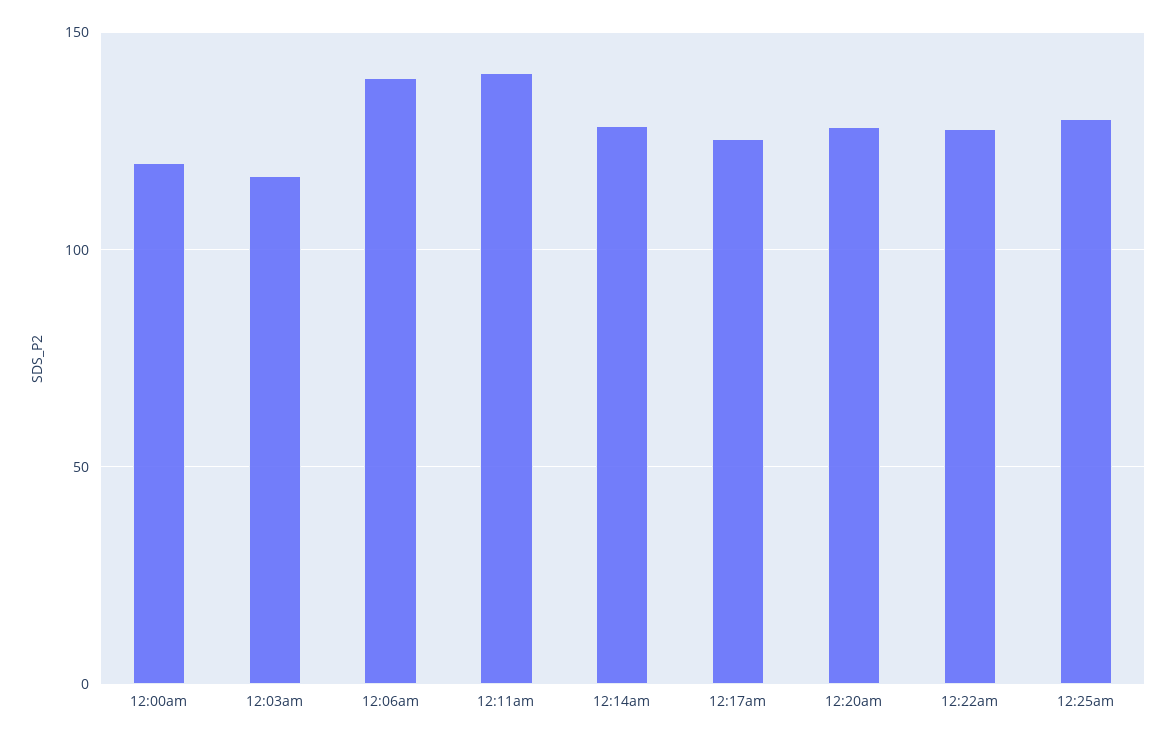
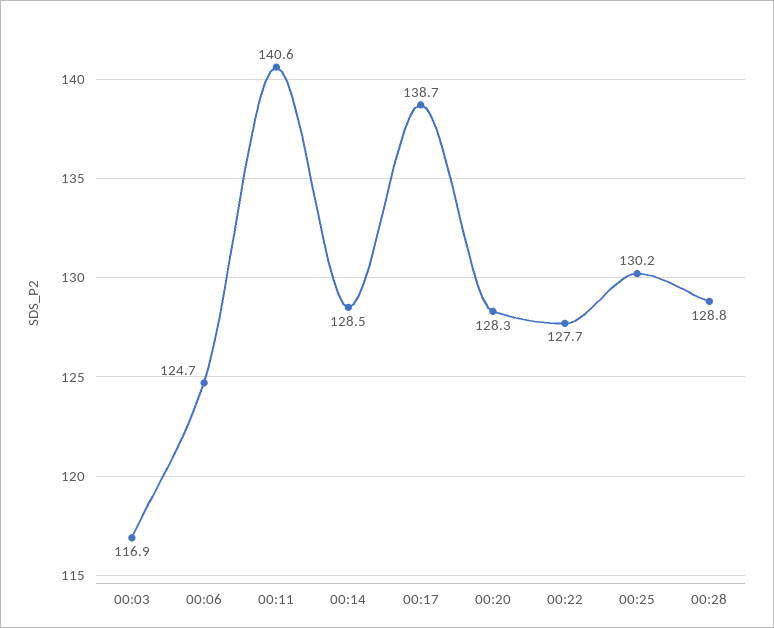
12:00am: 120 -> none
12:06am: 140 -> 124.7
12:17am: 125 -> 138.7
00:28: none -> 128.8

